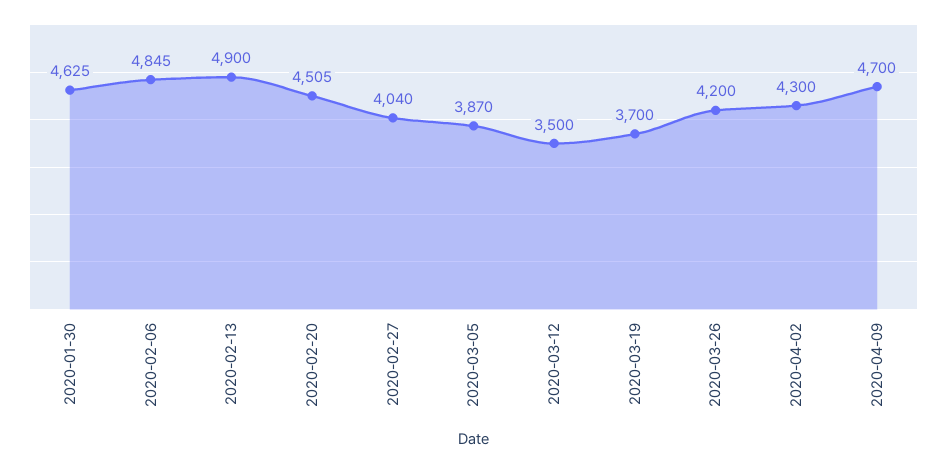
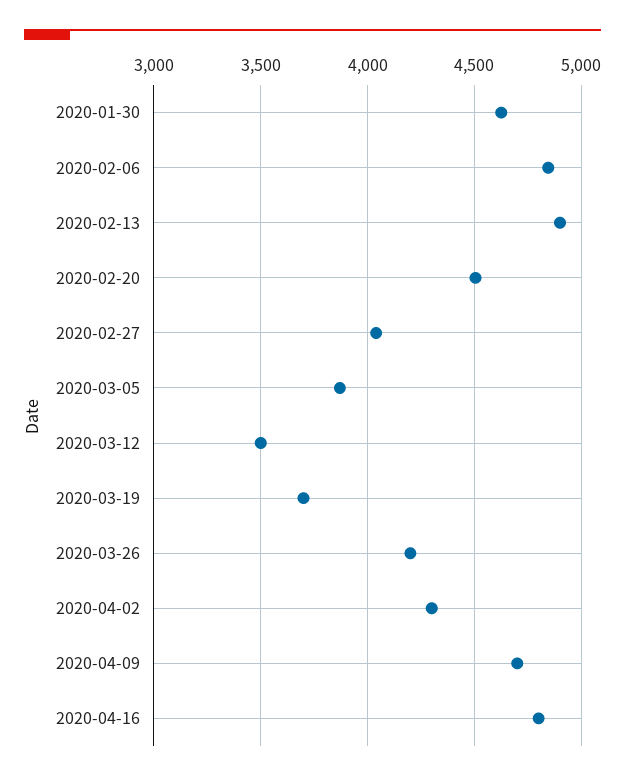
2020-04-16: none -> 4800

